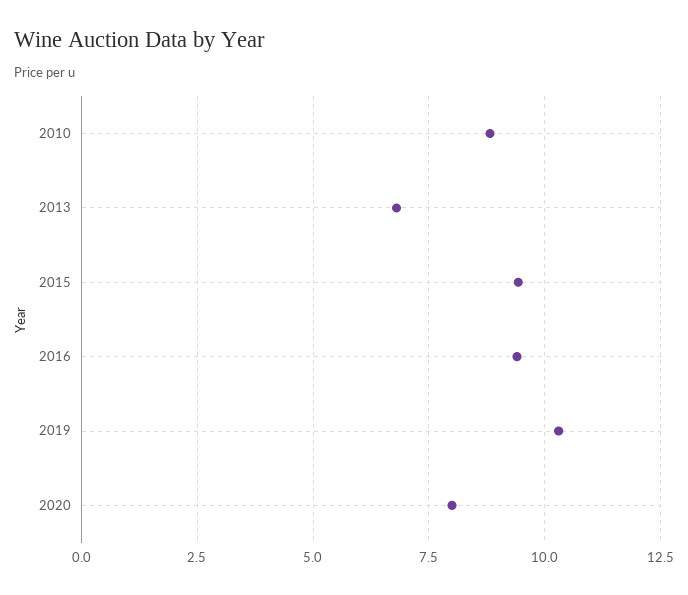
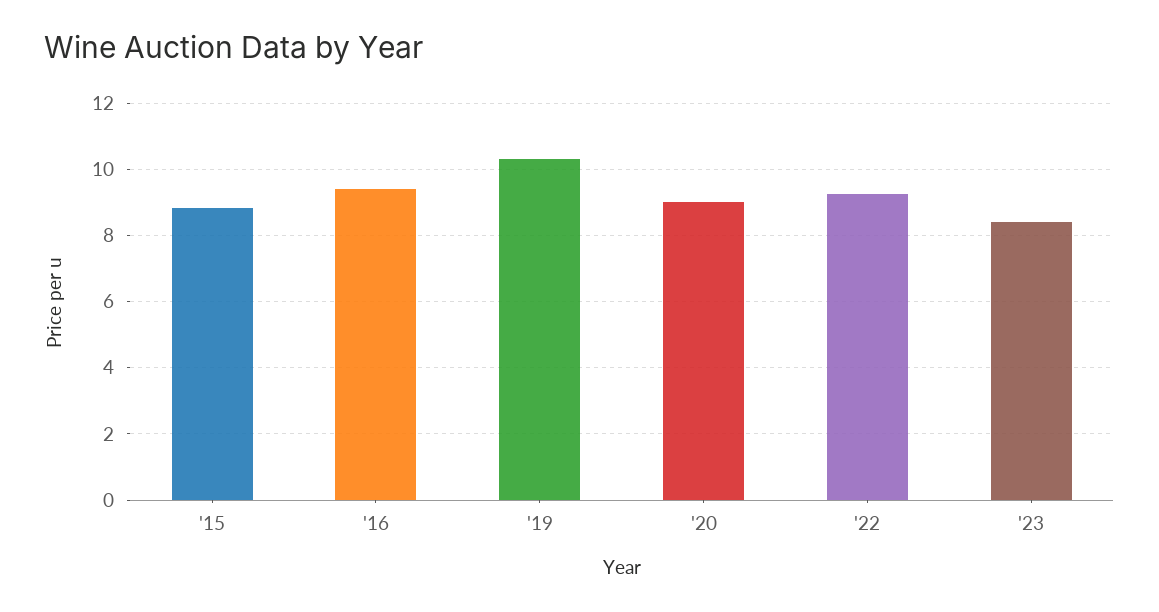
2010: 8.75 -> none
2013: 6.75 -> none
2015: 9.5 -> 8.8
2020: 8 -> 9
'22: none -> 9.2
'23: none -> 8.4

